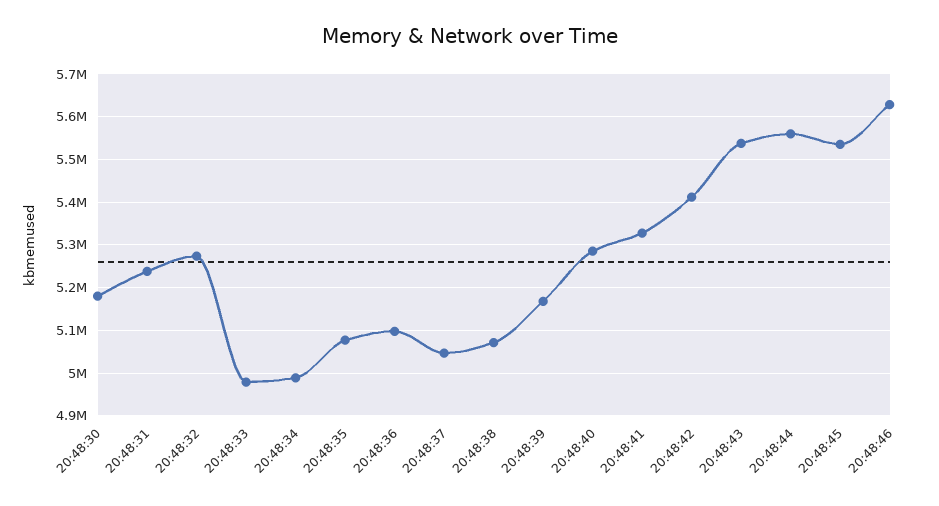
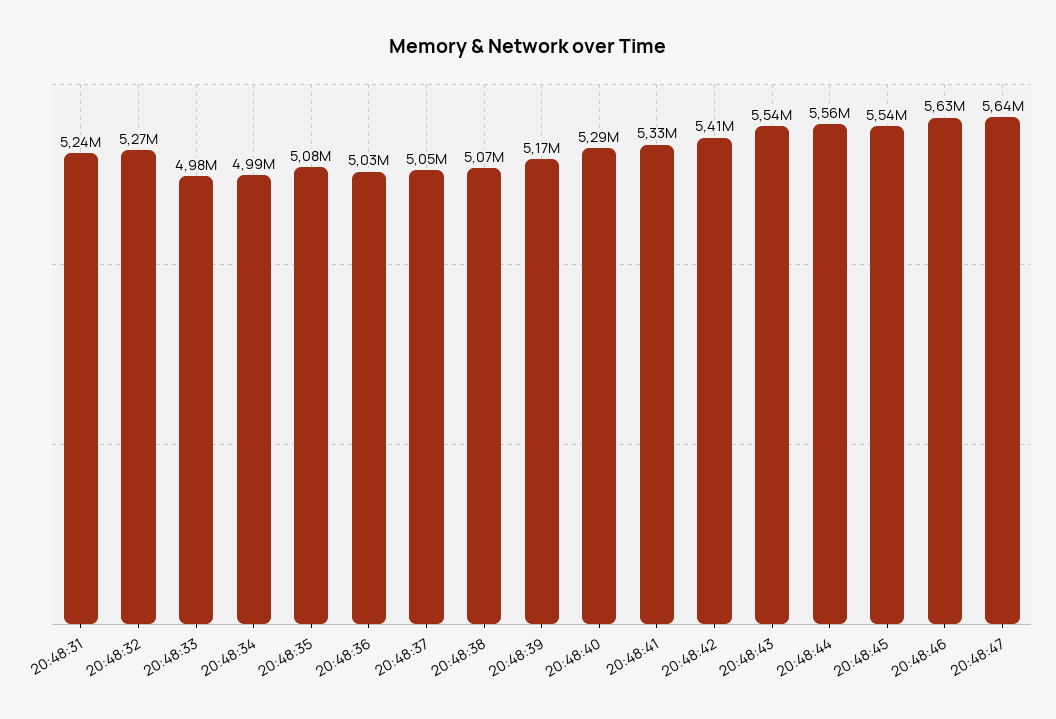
20:48:30: 5180000 -> none
20:48:36: 5100000 -> 5030000
20:48:47: none -> 5640000

